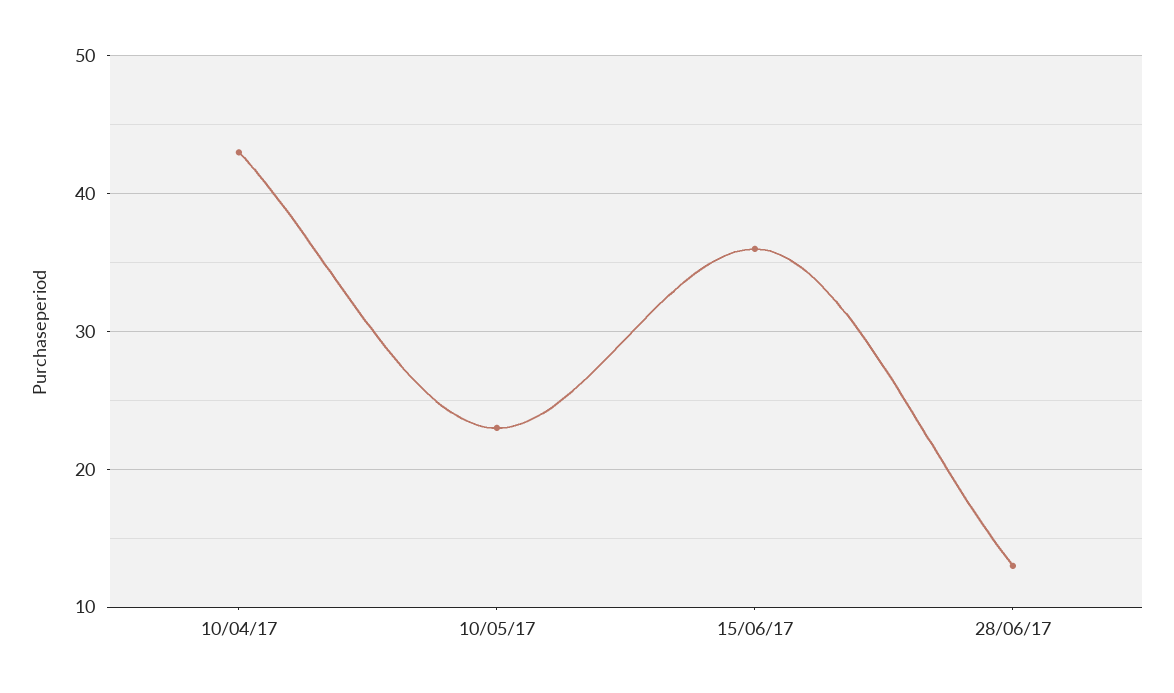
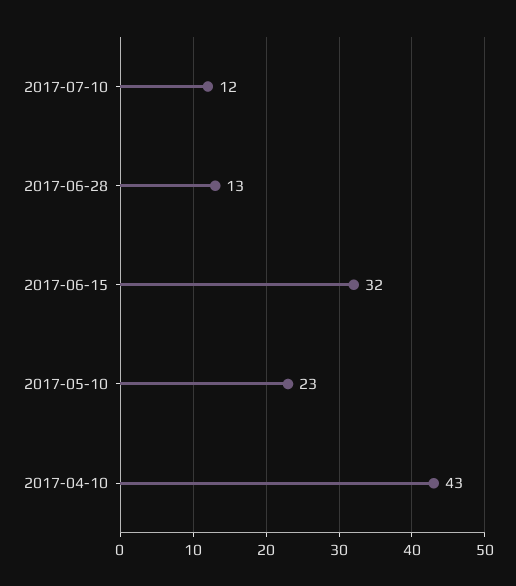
15/06/17: 36 -> 32
2017-07-10: none -> 12

